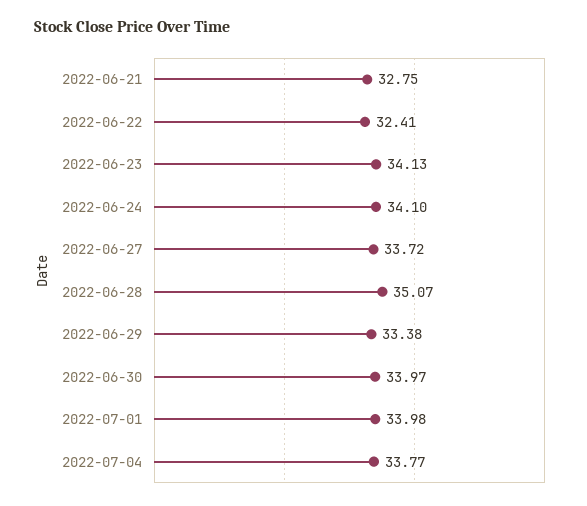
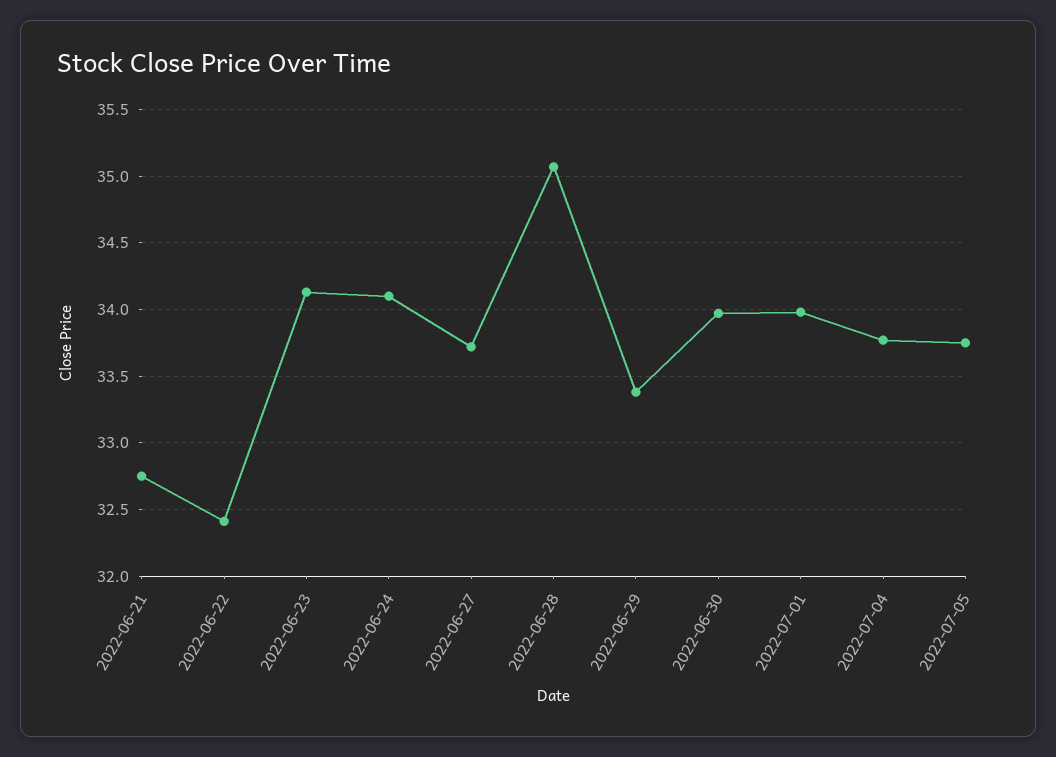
2022-07-05: none -> 33.75

